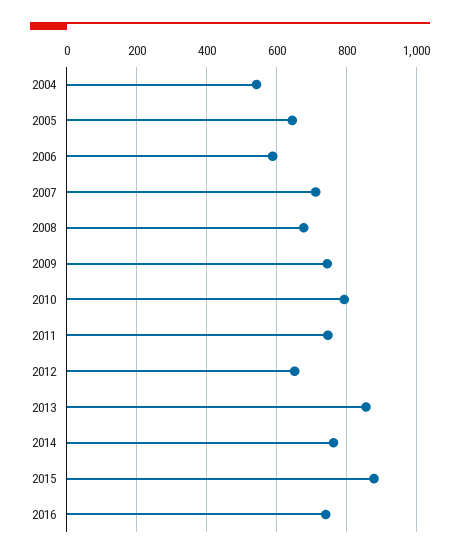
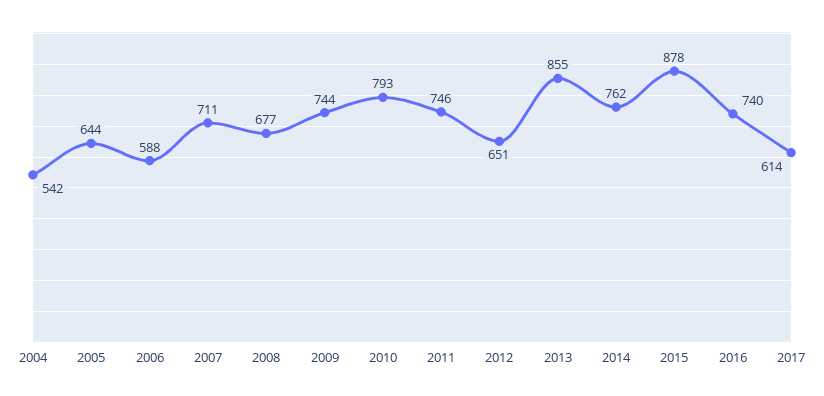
2017: none -> 614

